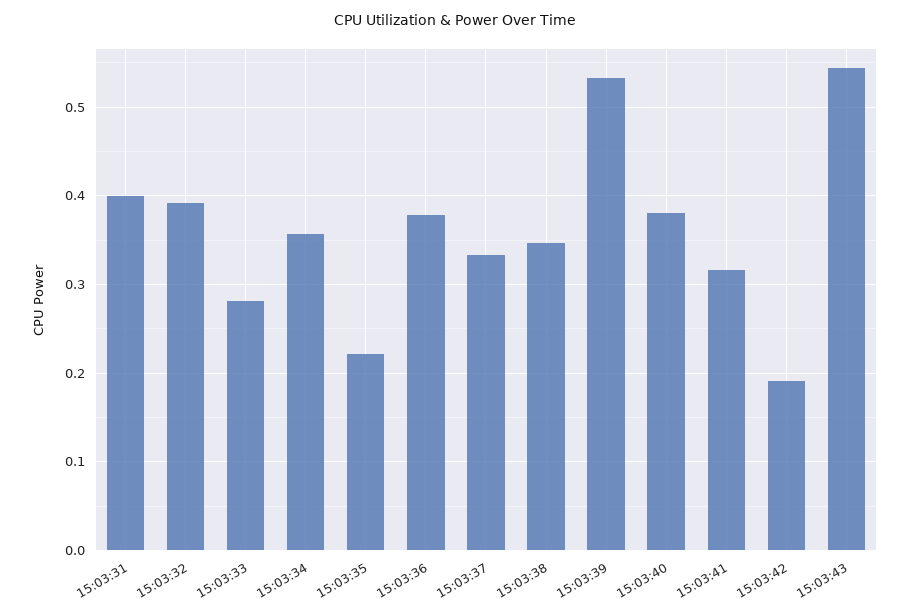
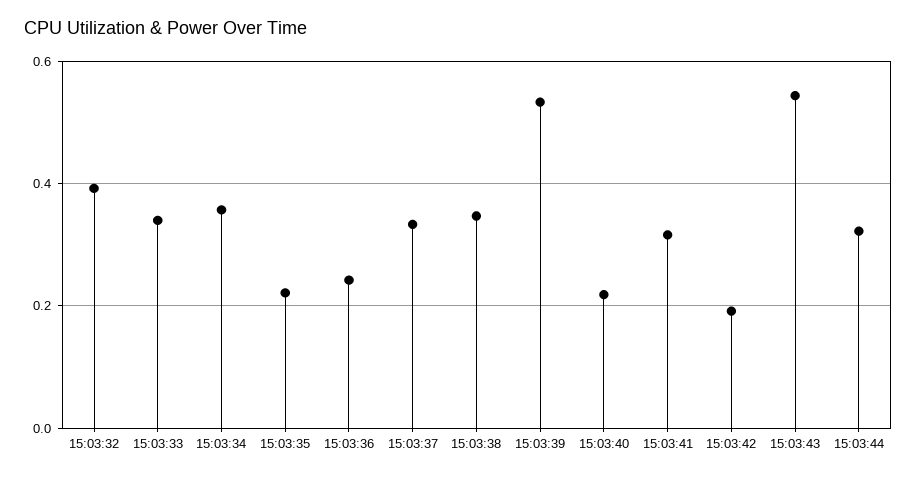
15:03:31: 0.4 -> none
15:03:33: 0.28 -> 0.34
15:03:36: 0.38 -> 0.24
15:03:40: 0.38 -> 0.22
15:03:44: none -> 0.32

